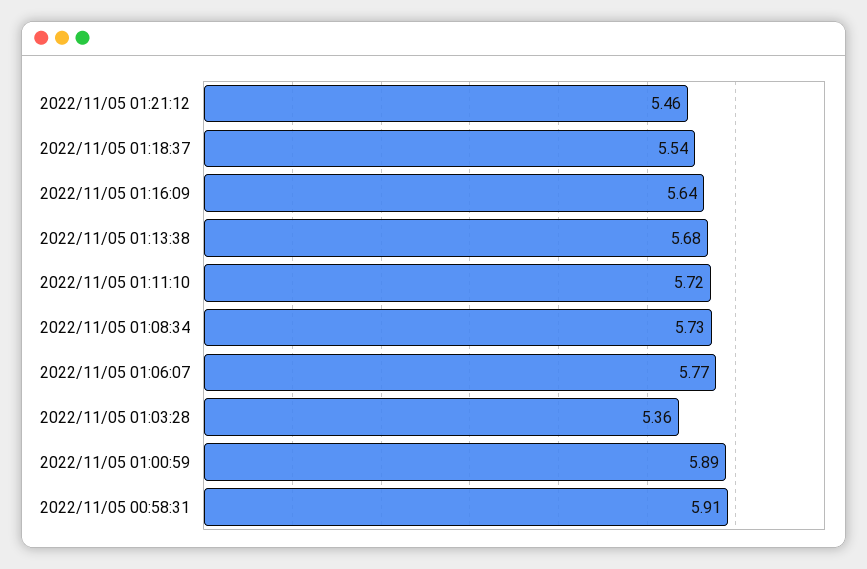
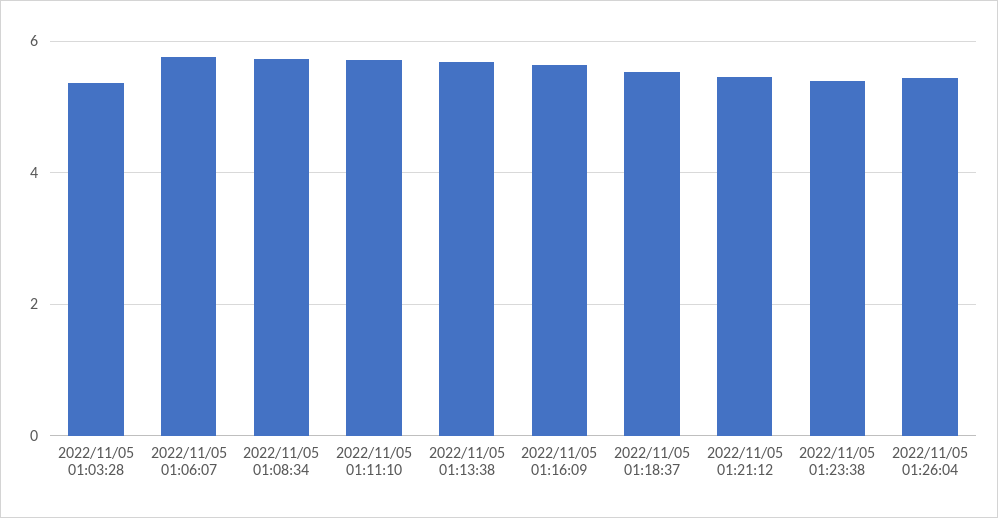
2022/11/05 01:00:59: 5.89 -> none
2022/11/05 00:58:31: 5.91 -> none
2022/11/05 01:23:38: none -> 5.4
2022/11/05 01:26:04: none -> 5.4

